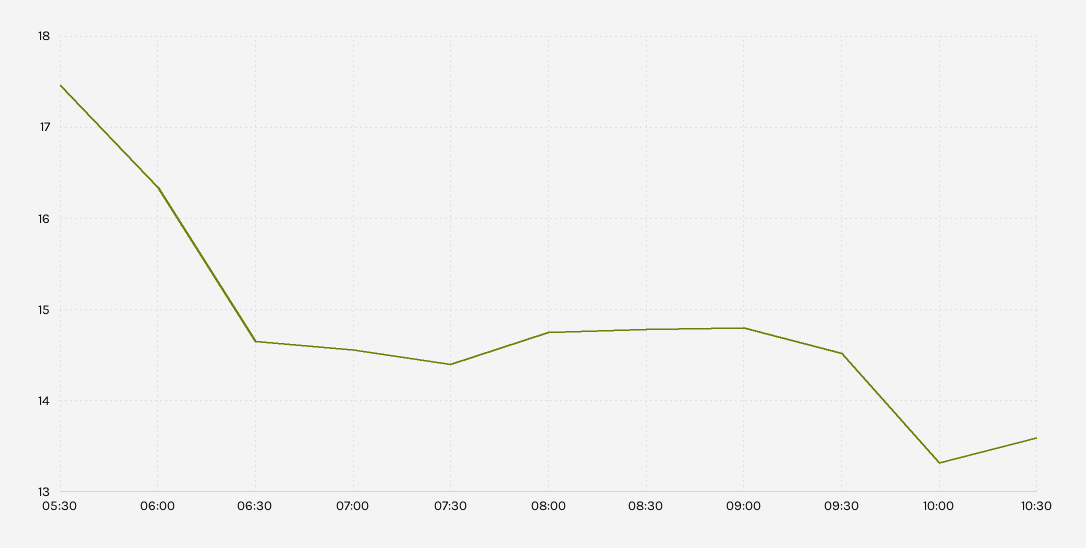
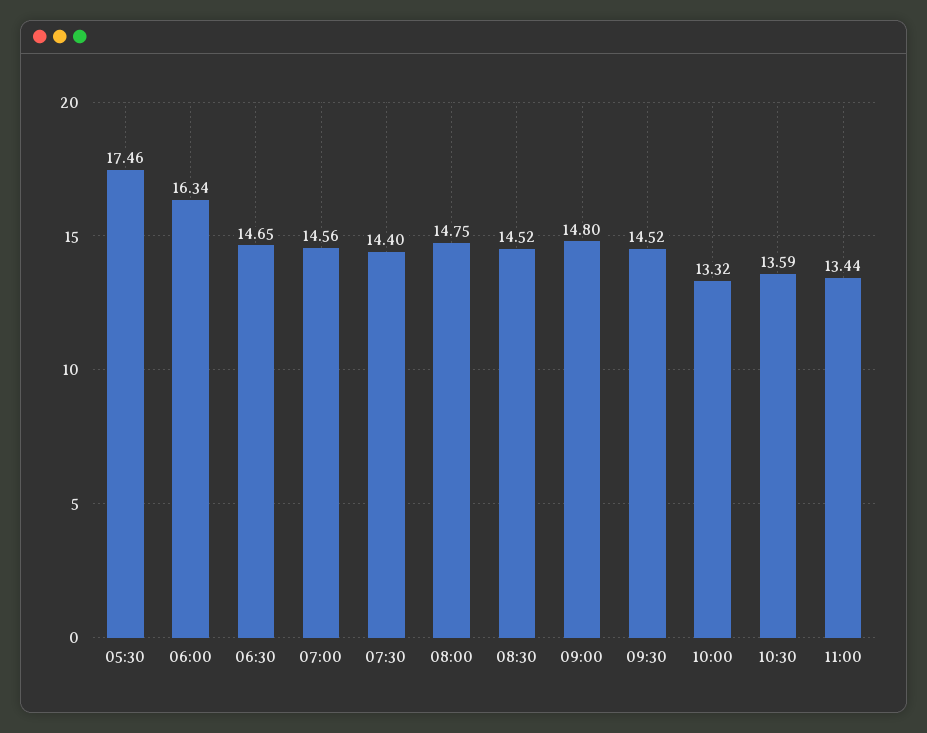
08:30: 14.8 -> 14.52
11:00: none -> 13.44

